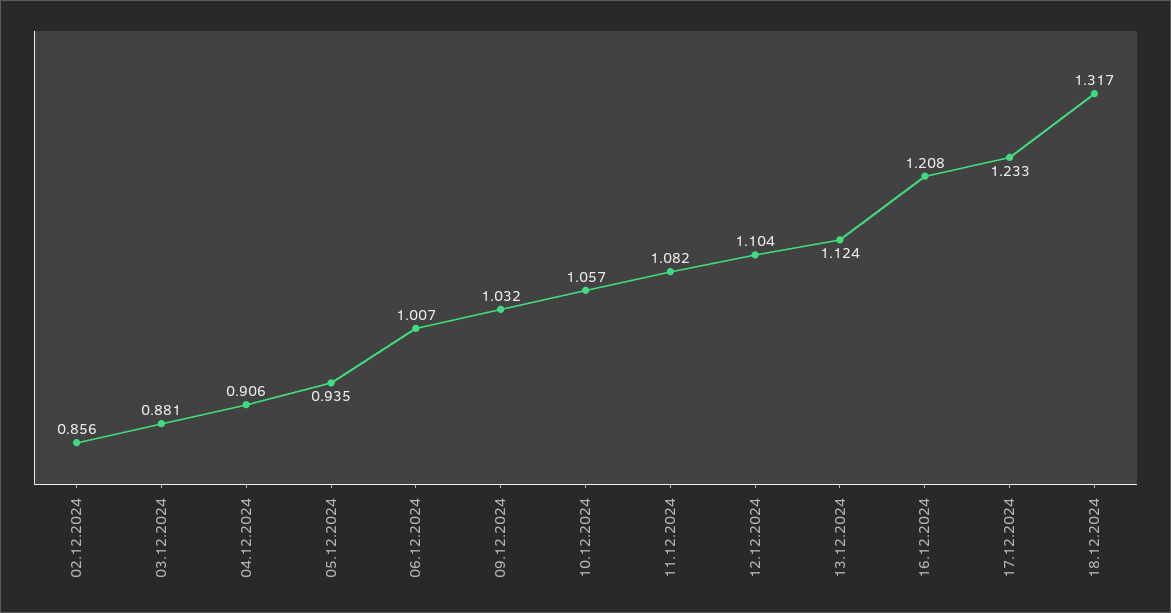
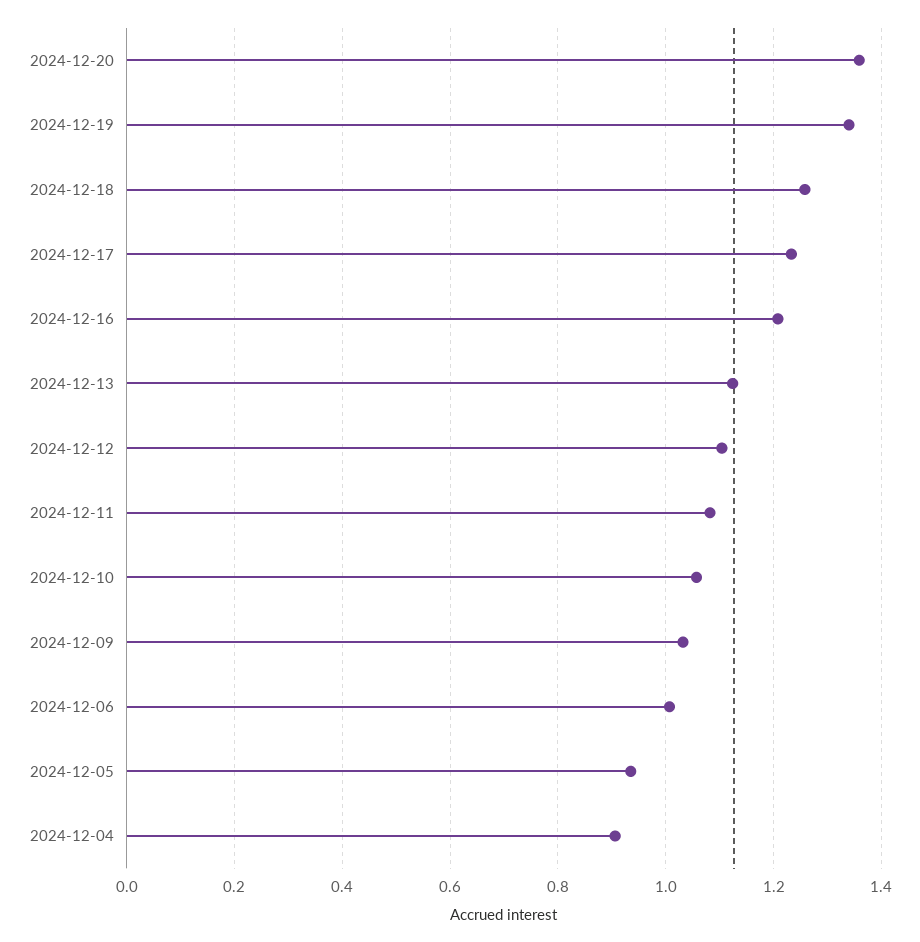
02.12.2024: 0.856 -> none
03.12.2024: 0.881 -> none
18.12.2024: 1.317 -> 1.26
2024-12-20: none -> 1.36
2024-12-19: none -> 1.34

